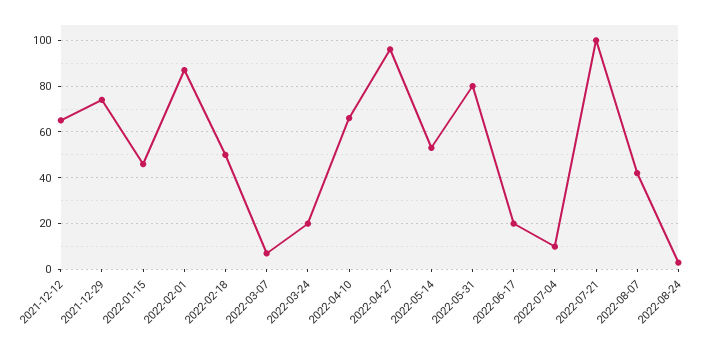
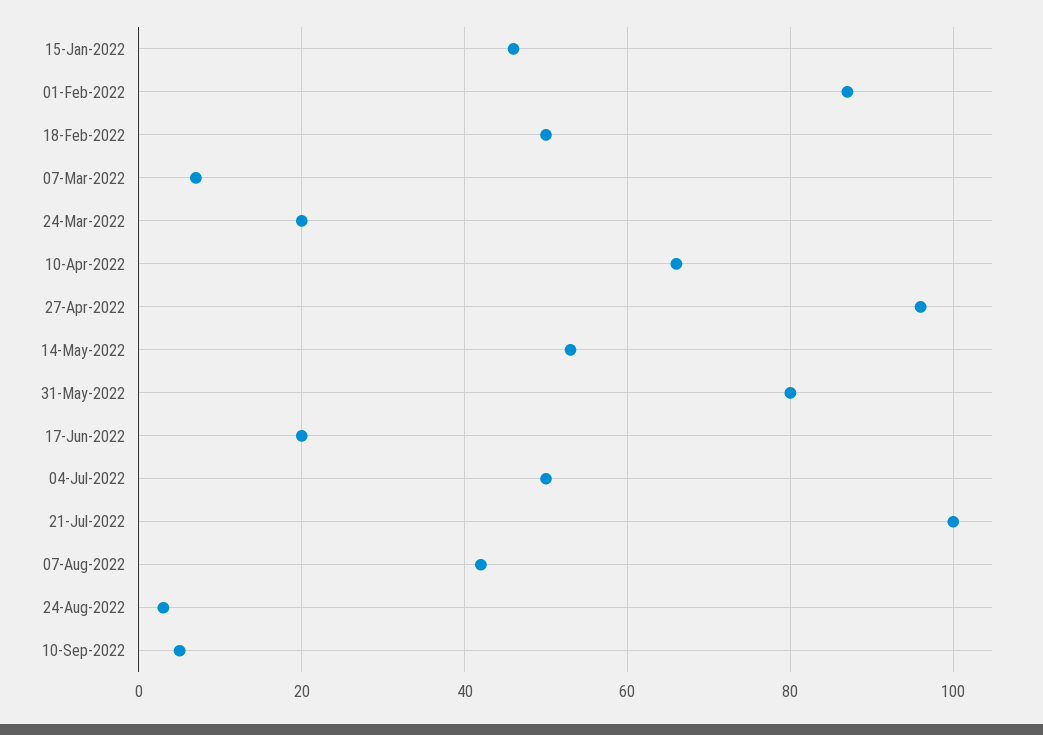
2021-12-12: 65 -> none
2021-12-29: 75 -> none
2022-07-04: 10 -> 50
10-Sep-2022: none -> 5

